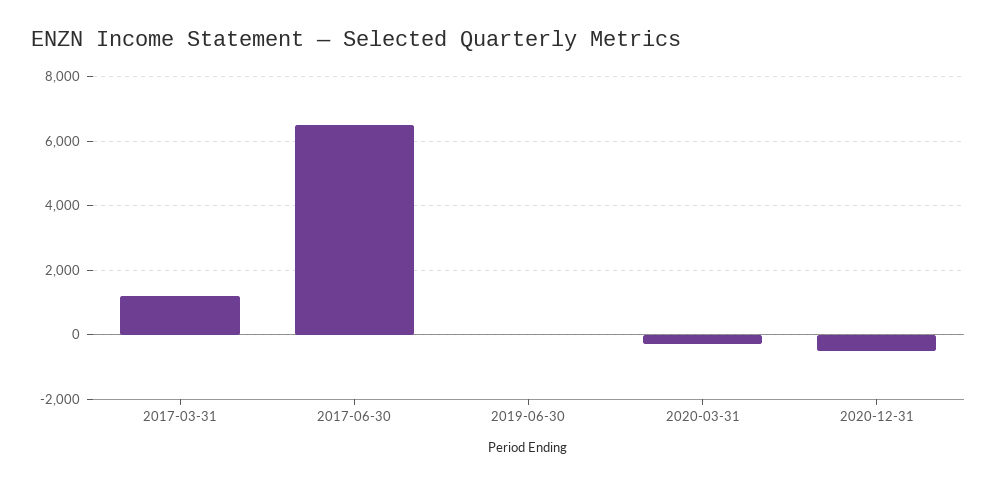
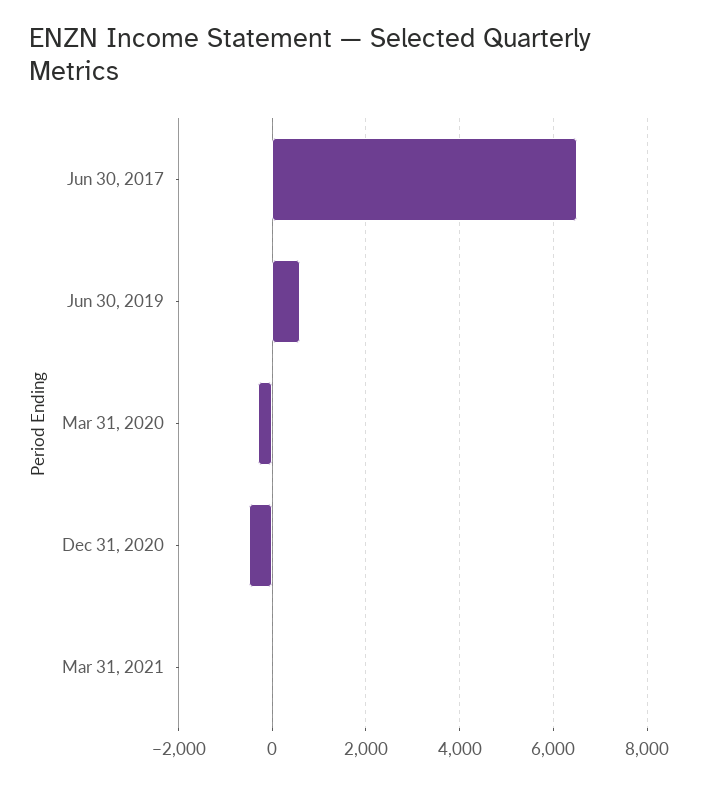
2017-03-31: 1200 -> none
2019-06-30: 0 -> 600
Mar 31, 2021: none -> 0

